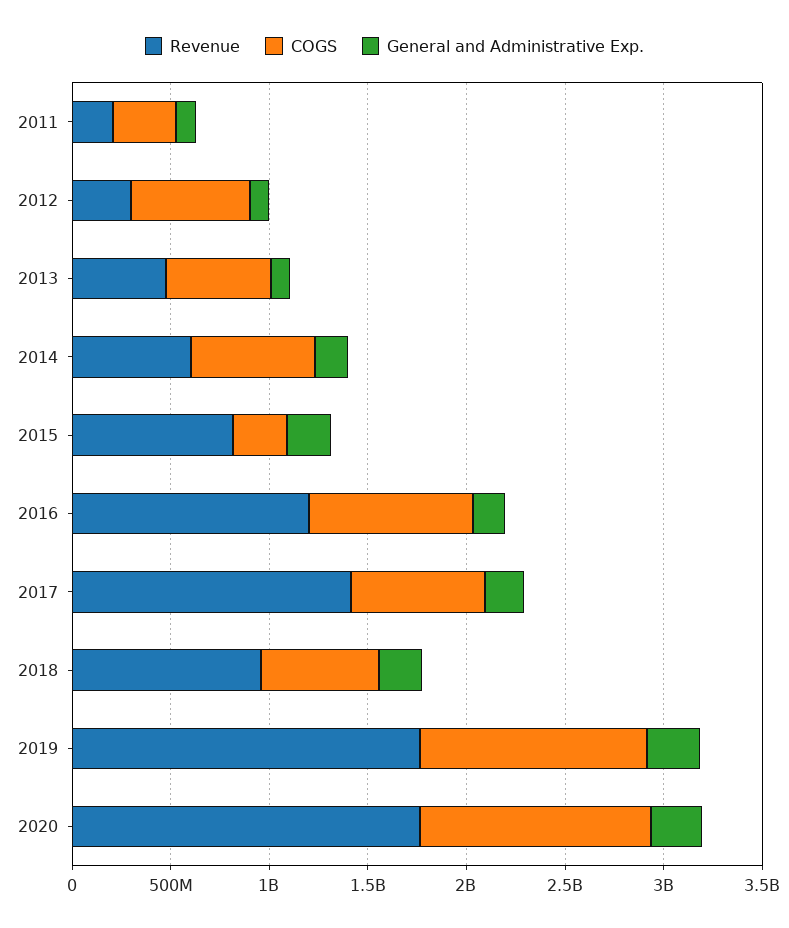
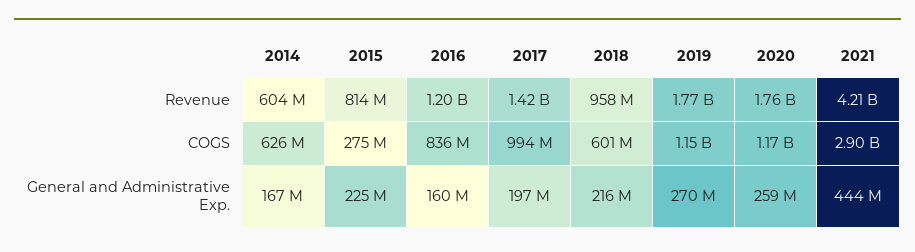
Revenue, 2011: 200000000 -> none
COGS, 2011: 300000000 -> none
General and Administrative Exp., 2011: 100000000 -> none
Revenue, 2012: 300000000 -> none
COGS, 2012: 600000000 -> none
General and Administrative Exp., 2012: 100000000 -> none
Revenue, 2013: 500000000 -> none
COGS, 2013: 500000000 -> none
General and Administrative Exp., 2013: 100000000 -> none
COGS, 2017: 700000000 -> 994000000
Revenue, 2021: none -> 4210000000
COGS, 2021: none -> 2900000000
General and Administrative Exp., 2021: none -> 444000000

